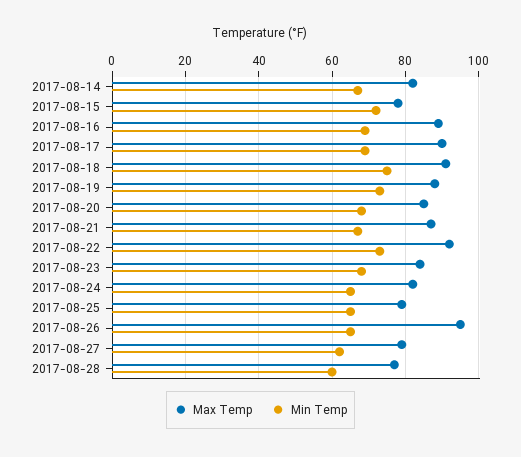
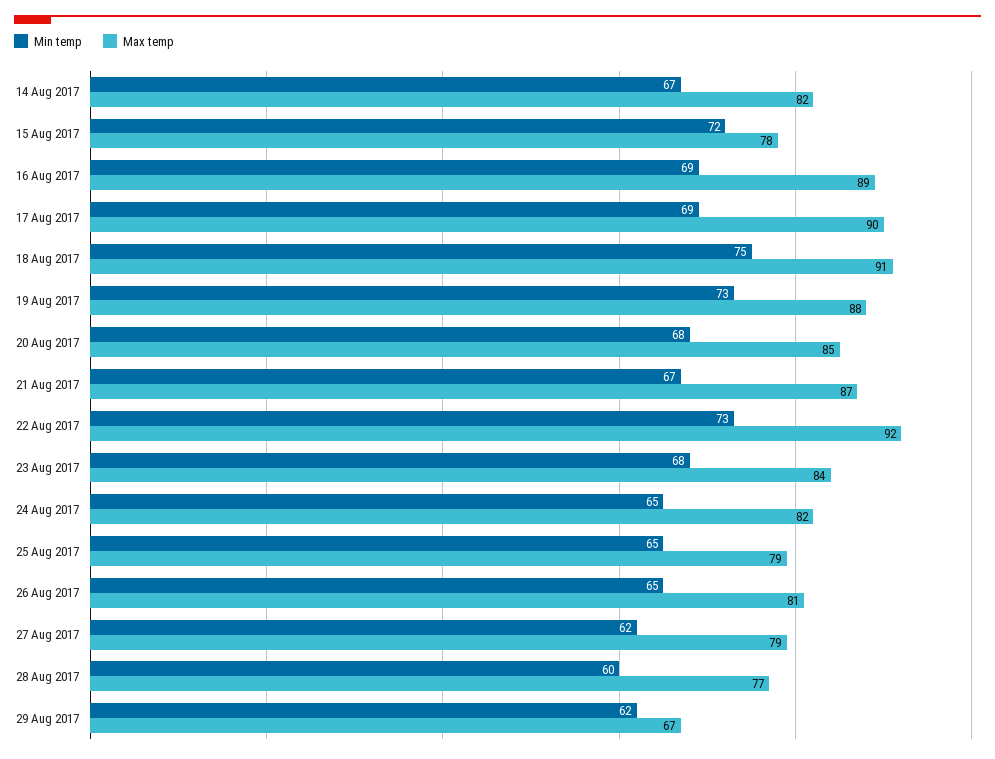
Max Temp, 2017-08-26: 95 -> 81
Min Temp, 29 Aug 2017: none -> 62
Max Temp, 29 Aug 2017: none -> 67

